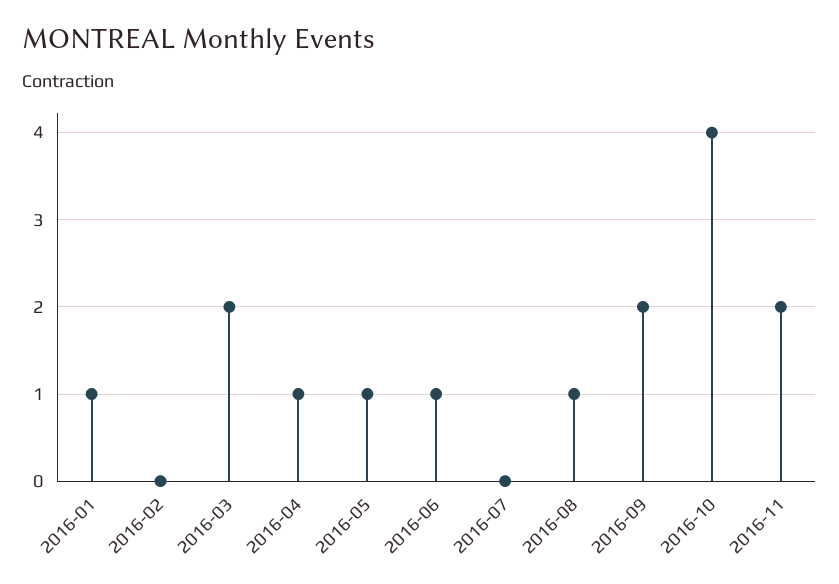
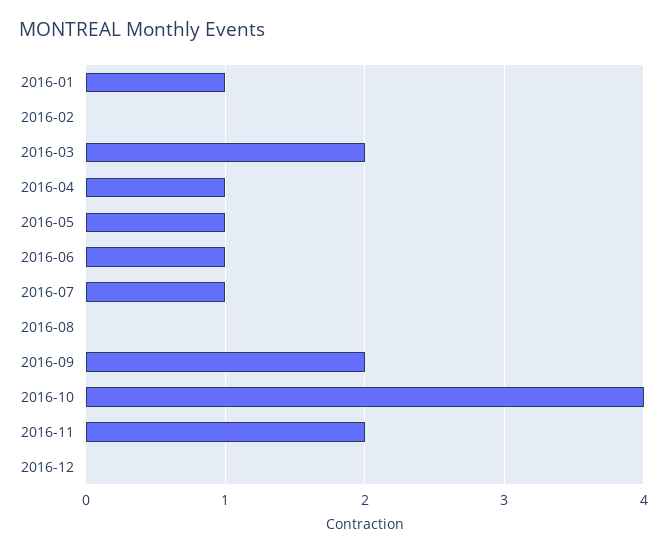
2016-07: 0 -> 1
2016-08: 1 -> 0
2016-12: none -> 0

